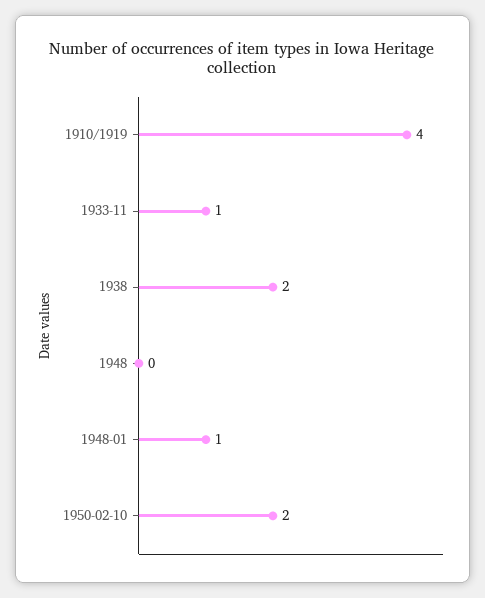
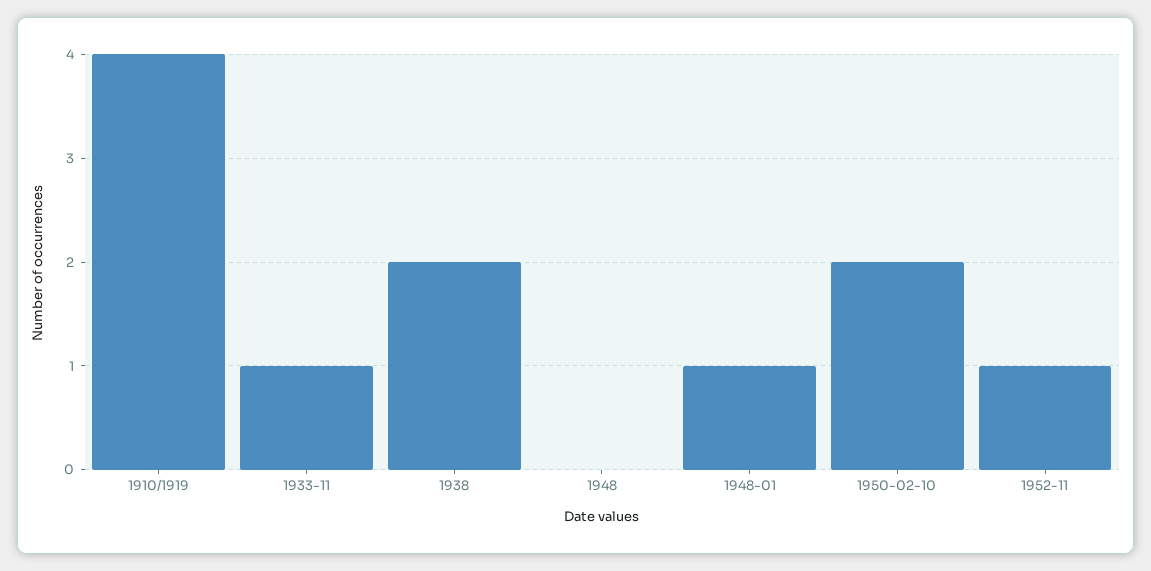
1952-11: none -> 1

